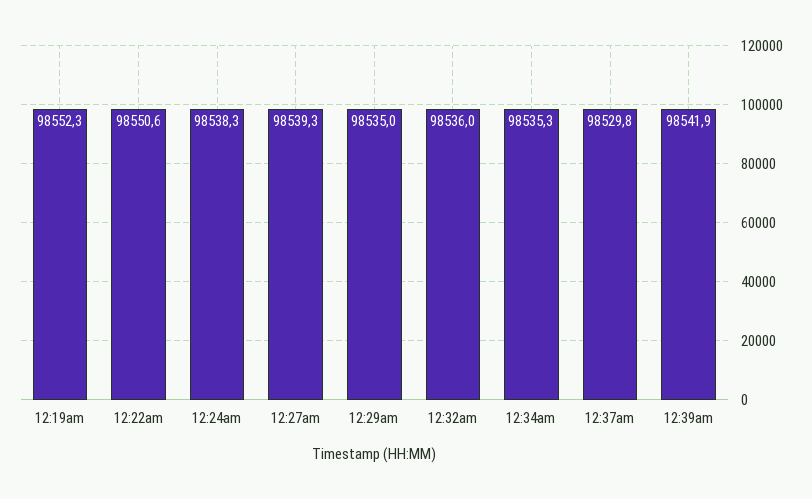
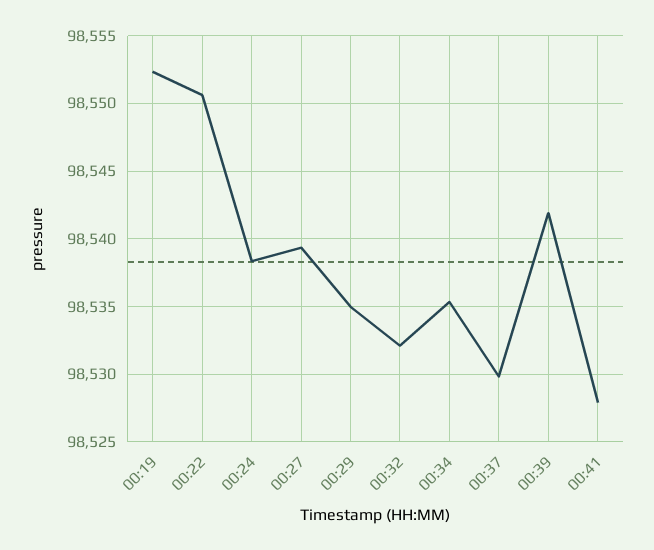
12:32am: 98536 -> 98532
00:41: none -> 98528

